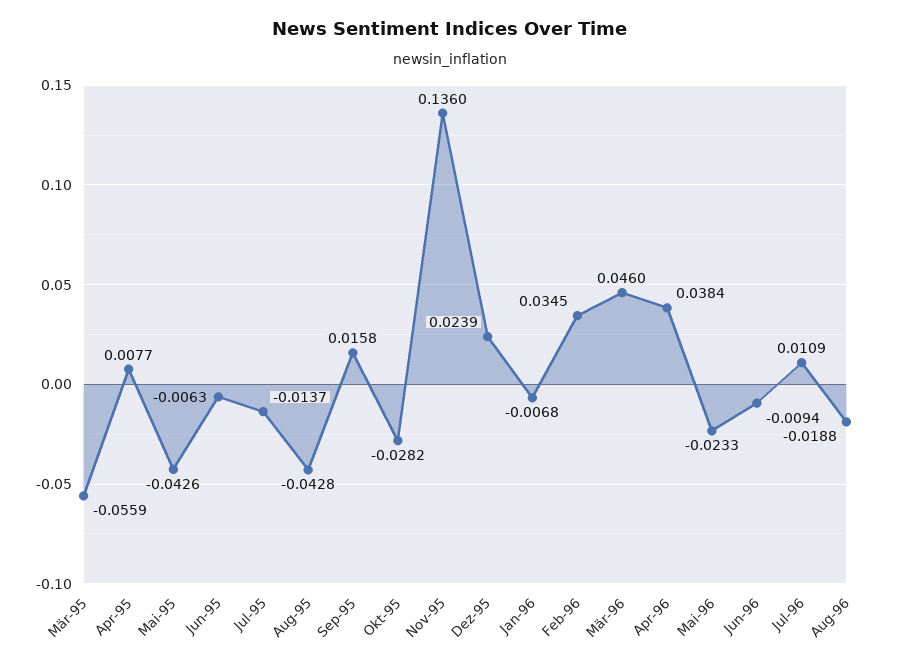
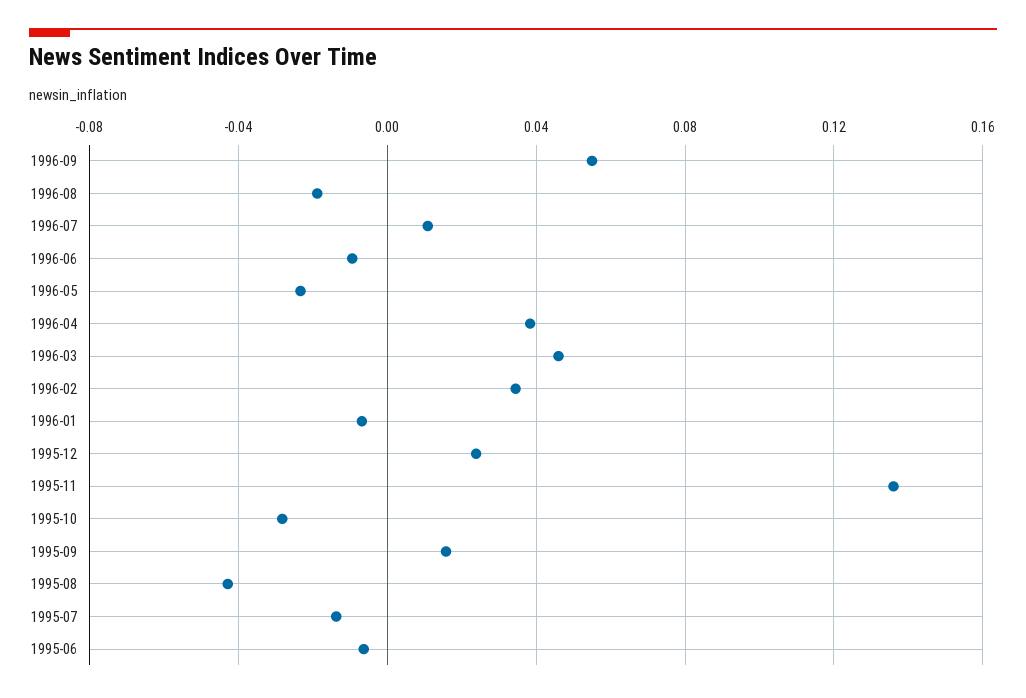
Mär-95: -0.0559 -> none
Apr-95: 0.0077 -> none
Mai-95: -0.0426 -> none
1996-09: none -> 0.055

